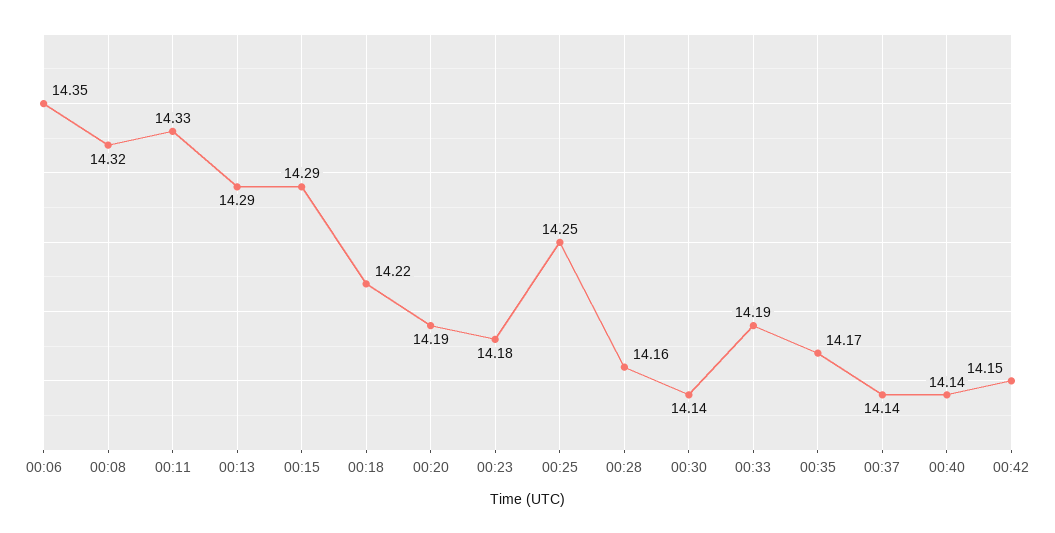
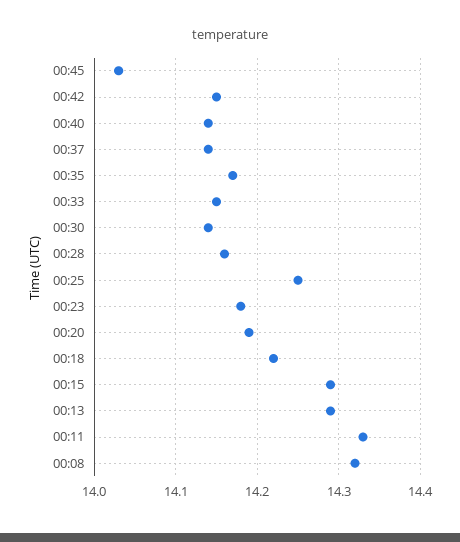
00:06: 14.35 -> none
00:33: 14.19 -> 14.15
00:45: none -> 14.03

